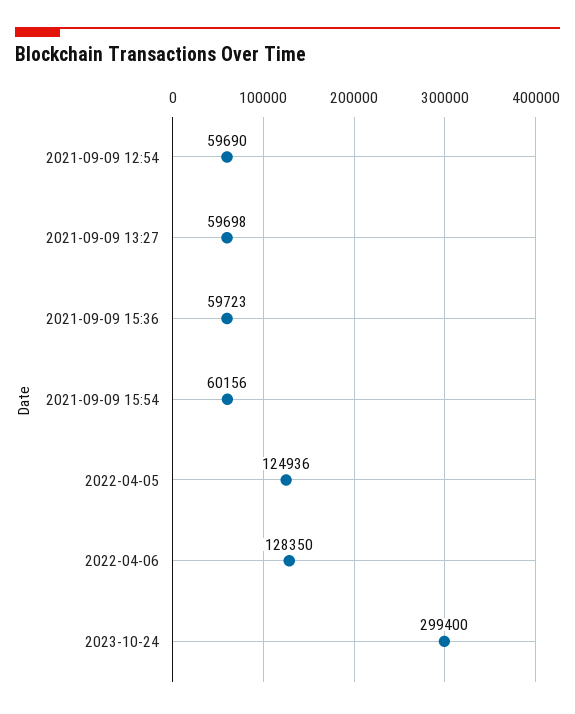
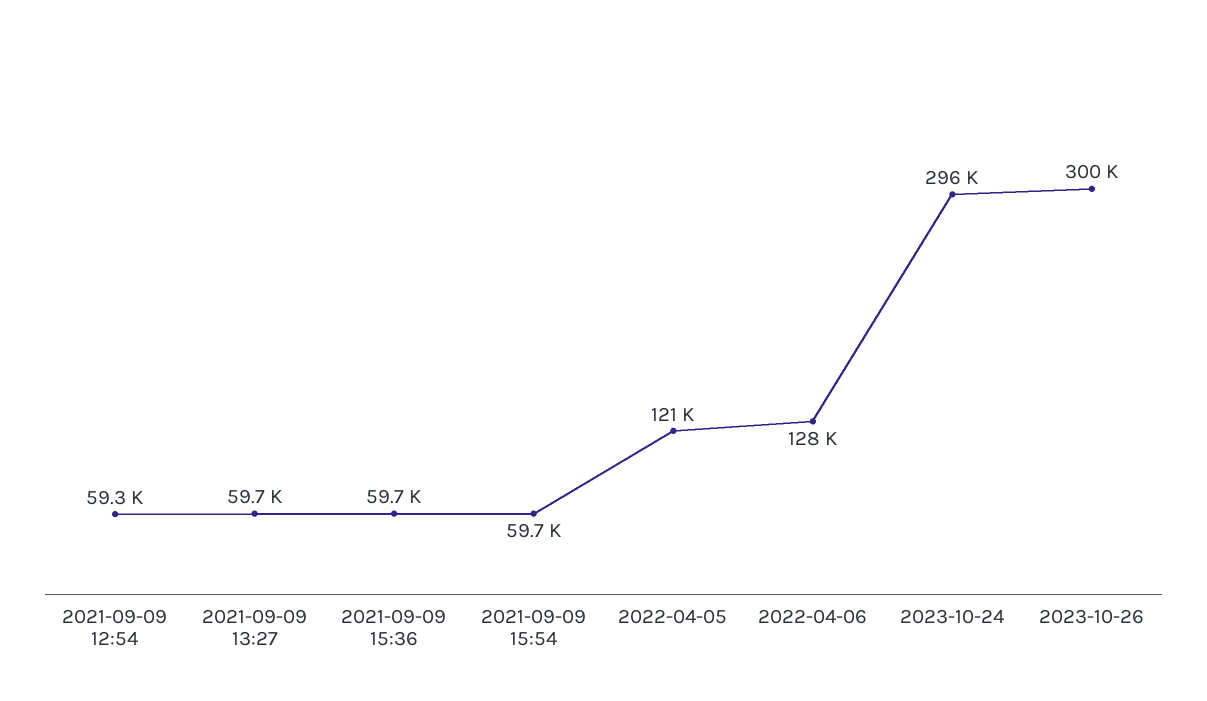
2021-09-09 12:54: 59690 -> 59300
2021-09-09 15:54: 60156 -> 59700
2022-04-05: 124936 -> 121000
2023-10-24: 299400 -> 296000
2023-10-26: none -> 300000

